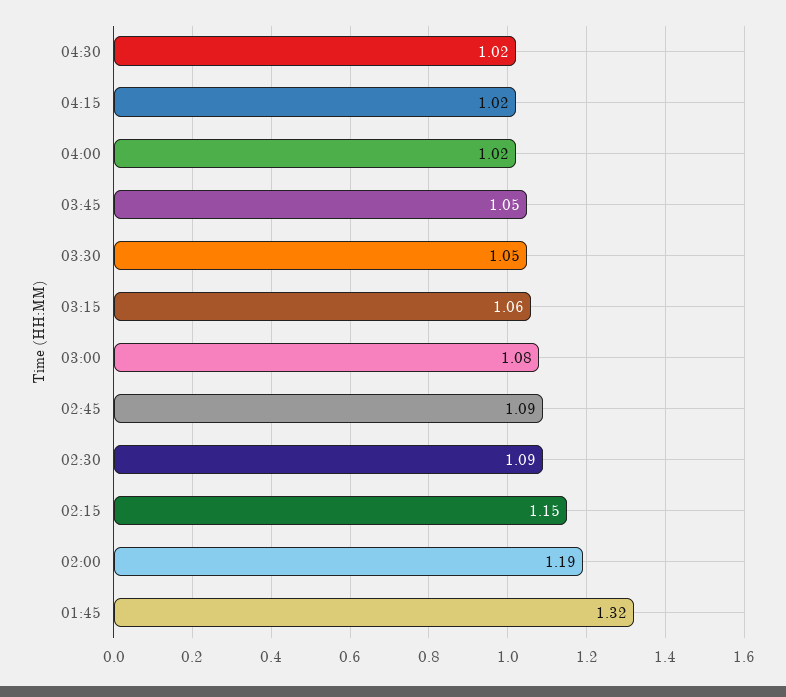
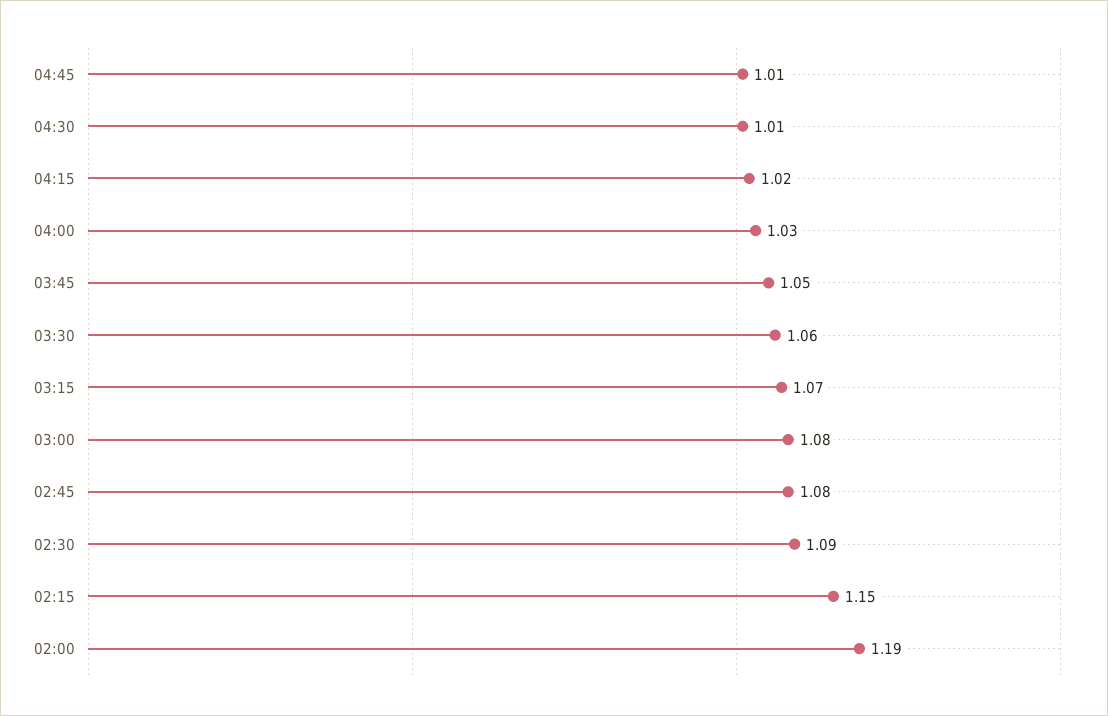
04:30: 1.02 -> 1.01
04:00: 1.02 -> 1.03
03:30: 1.05 -> 1.06
03:15: 1.06 -> 1.07
02:45: 1.09 -> 1.08
01:45: 1.32 -> none
04:45: none -> 1.01

